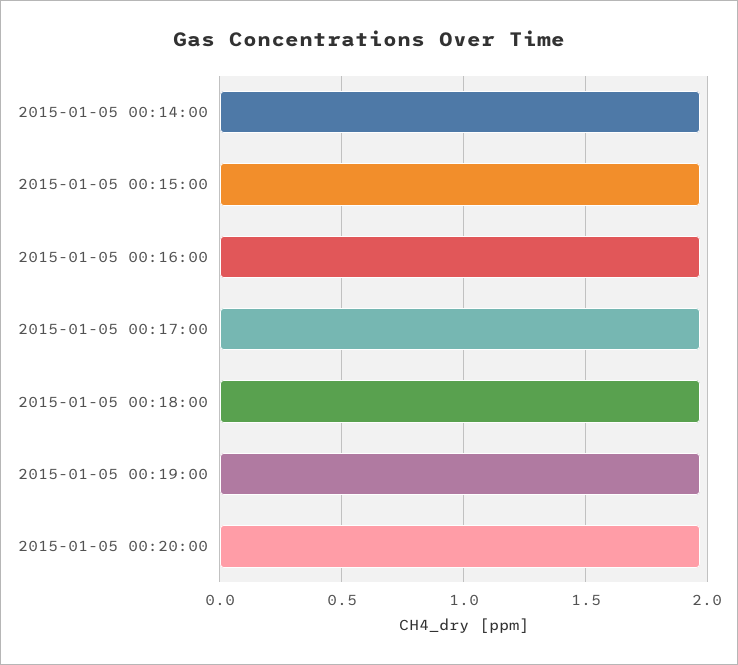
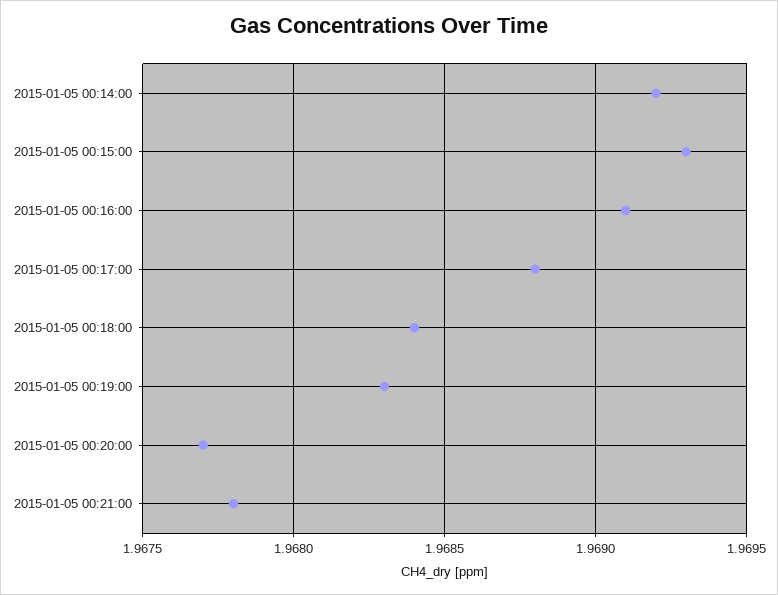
2015-01-05 00:21:00: none -> 1.9678

